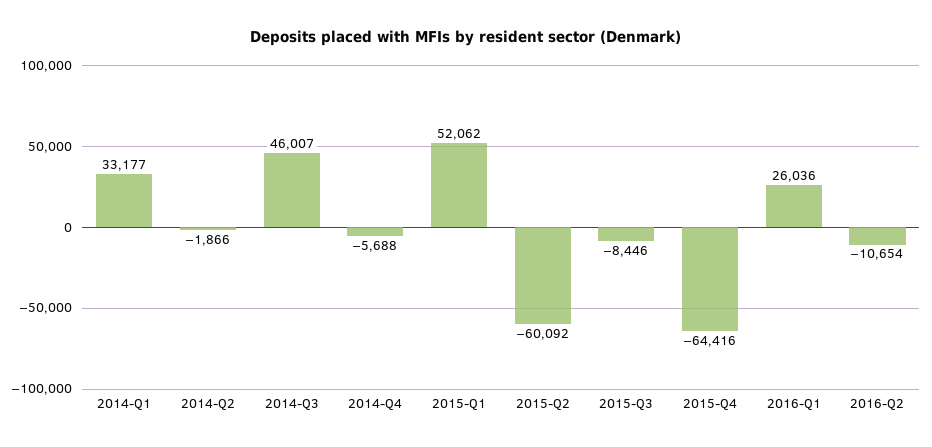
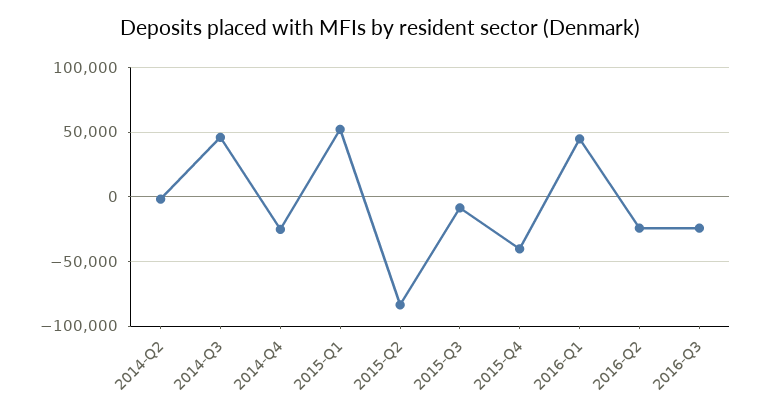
2014-Q1: 33177 -> none
2014-Q4: -5688 -> -25000
2015-Q2: -60092 -> -85000
2015-Q4: -64416 -> -40000
2016-Q1: 26036 -> 45000
2016-Q2: -10654 -> -25000
2016-Q3: none -> -25000

